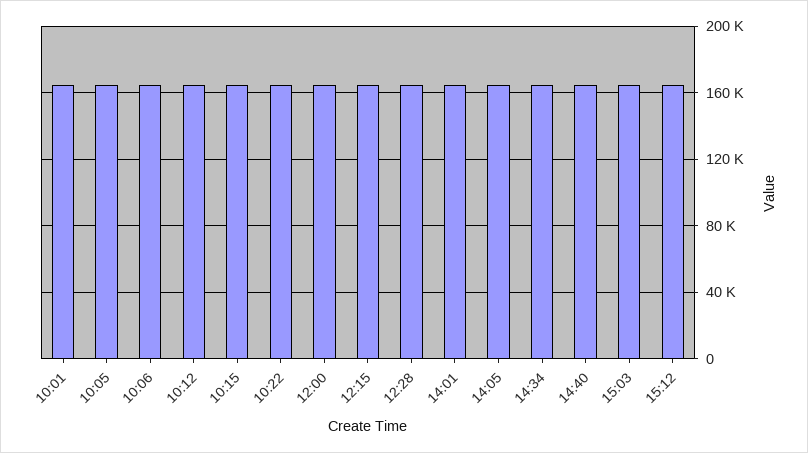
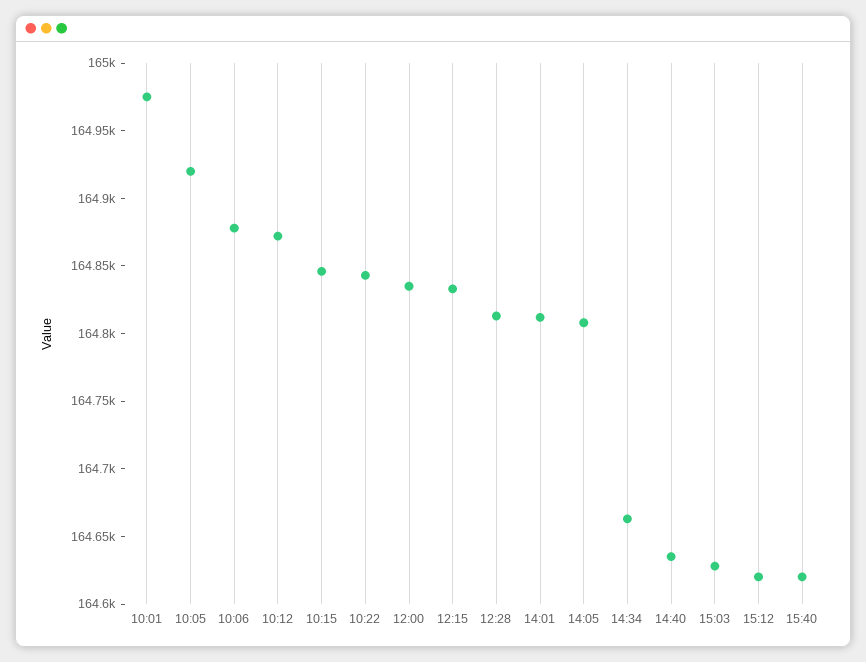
15:40: none -> 164620

